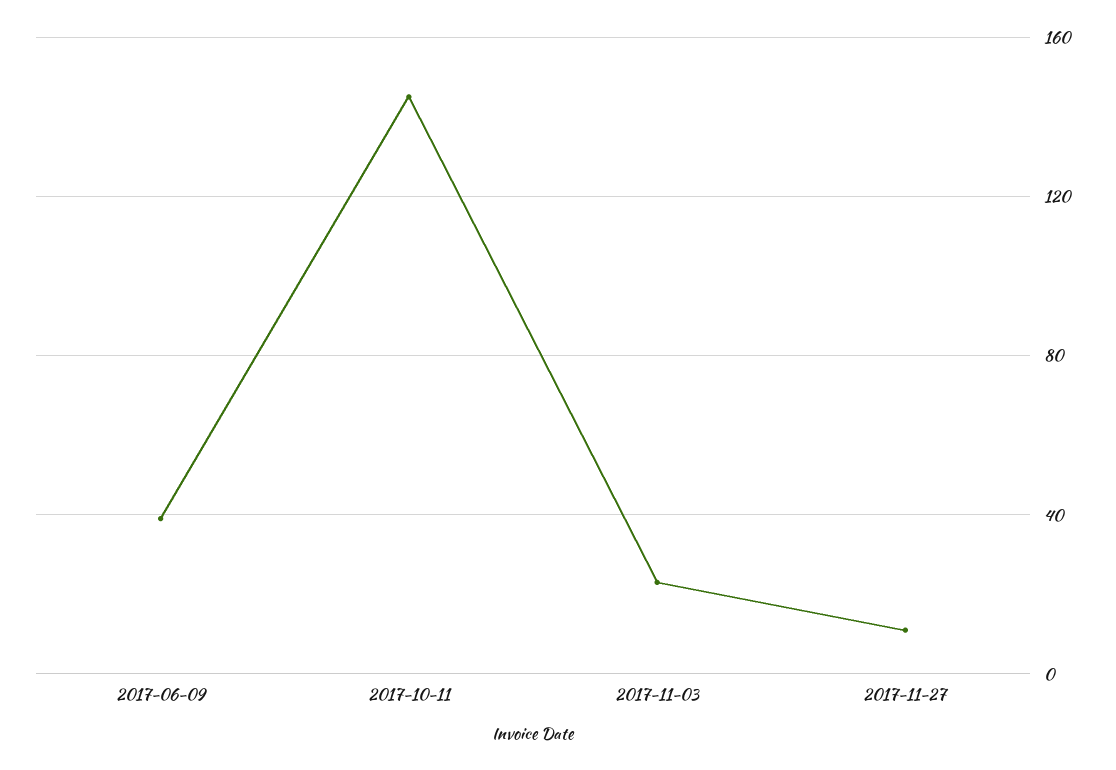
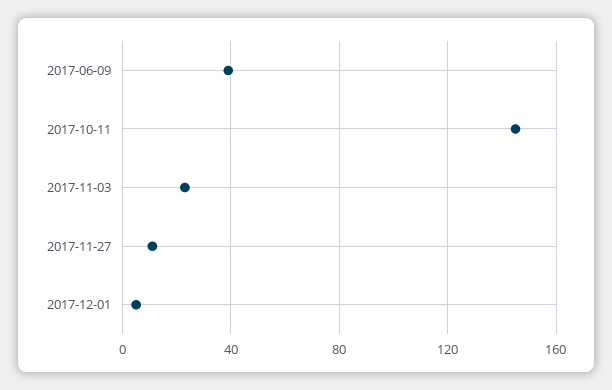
2017-12-01: none -> 5

